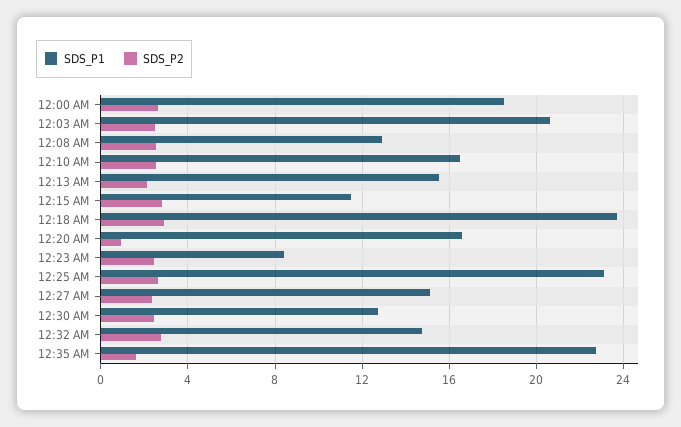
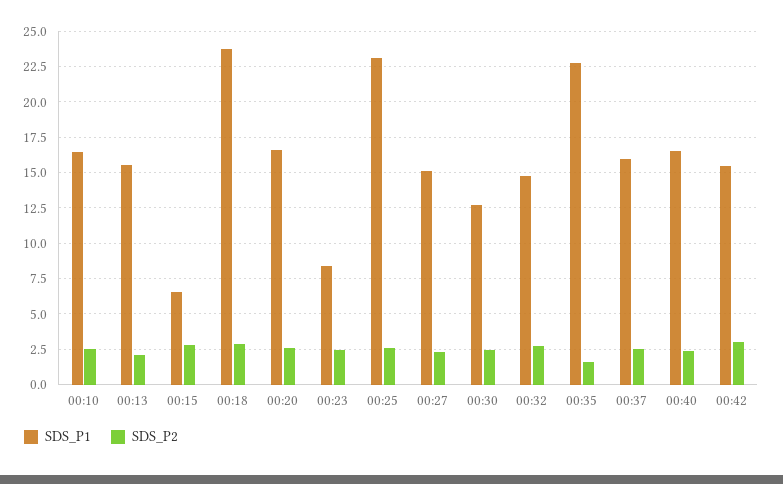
SDS_P1, 12:00 AM: 18.5 -> none
SDS_P2, 12:00 AM: 2.5 -> none
SDS_P1, 12:03 AM: 20.5 -> none
SDS_P2, 12:03 AM: 2.5 -> none
SDS_P1, 12:08 AM: 13 -> none
SDS_P2, 12:08 AM: 2.5 -> none
SDS_P1, 12:15 AM: 11.5 -> 6.5
SDS_P2, 12:20 AM: 1 -> 2.5
SDS_P1, 00:37: none -> 16
SDS_P2, 00:37: none -> 2.5
SDS_P1, 00:40: none -> 16.5
SDS_P2, 00:40: none -> 2.5
SDS_P1, 00:42: none -> 15.5
SDS_P2, 00:42: none -> 3

